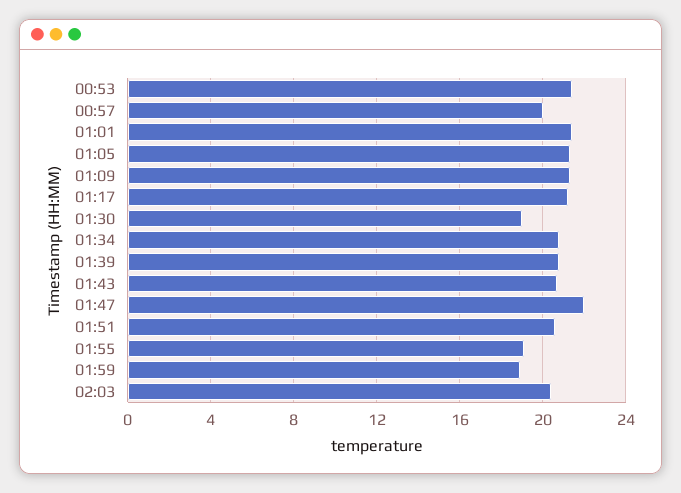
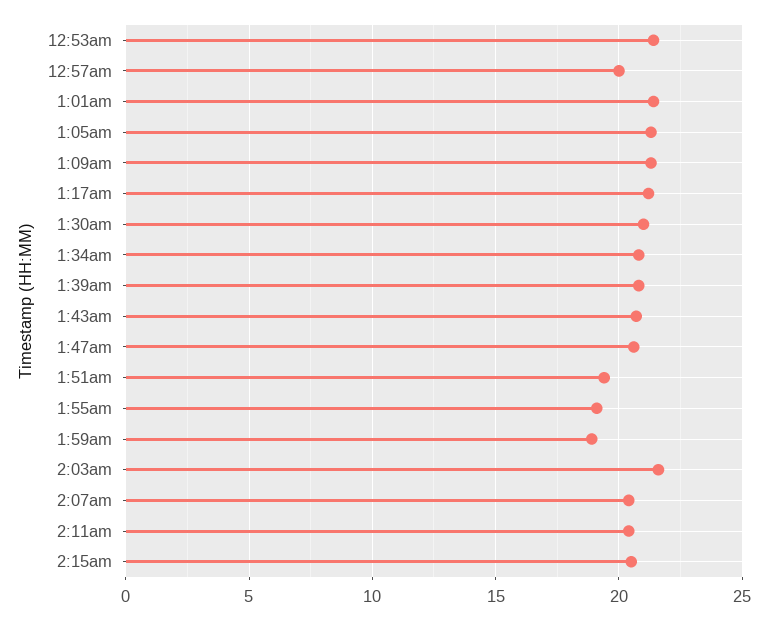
01:30: 19 -> 21
01:47: 22 -> 20.5
01:51: 20.5 -> 19.5
02:03: 20.5 -> 21.5
2:07am: none -> 20.5
2:11am: none -> 20.5
2:15am: none -> 20.5

